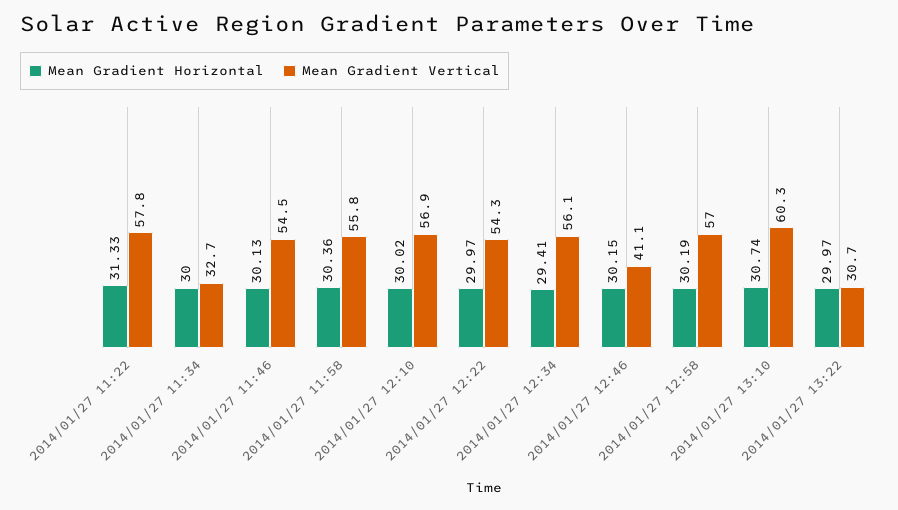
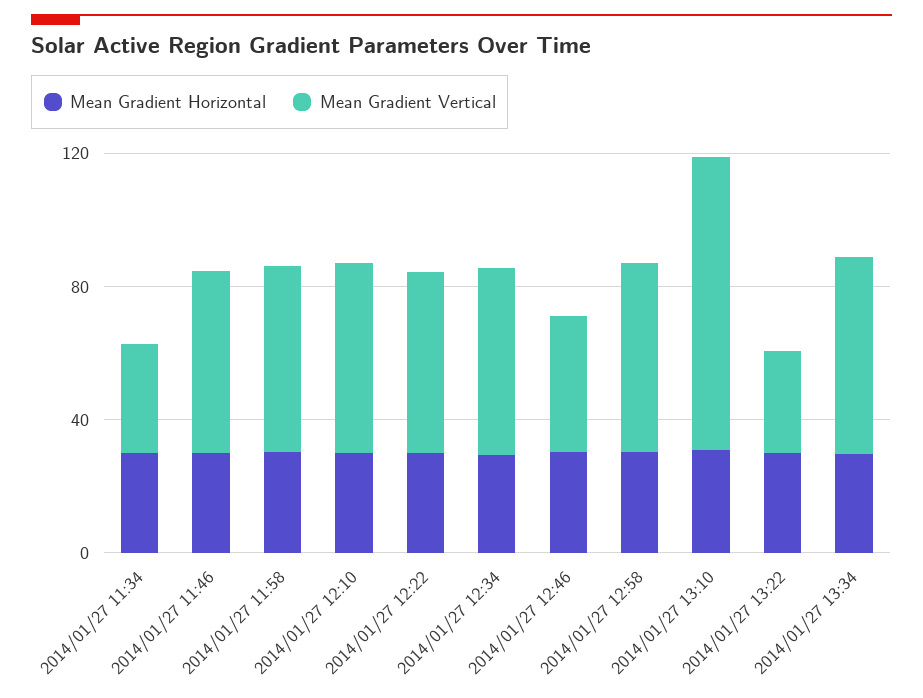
Mean Gradient Horizontal, 2014/01/27 11:22: 31.33 -> none
Mean Gradient Vertical, 2014/01/27 11:22: 57.8 -> none
Mean Gradient Vertical, 2014/01/27 13:10: 60.3 -> 90
Mean Gradient Horizontal, 2014/01/27 13:34: none -> 30
Mean Gradient Vertical, 2014/01/27 13:34: none -> 60

